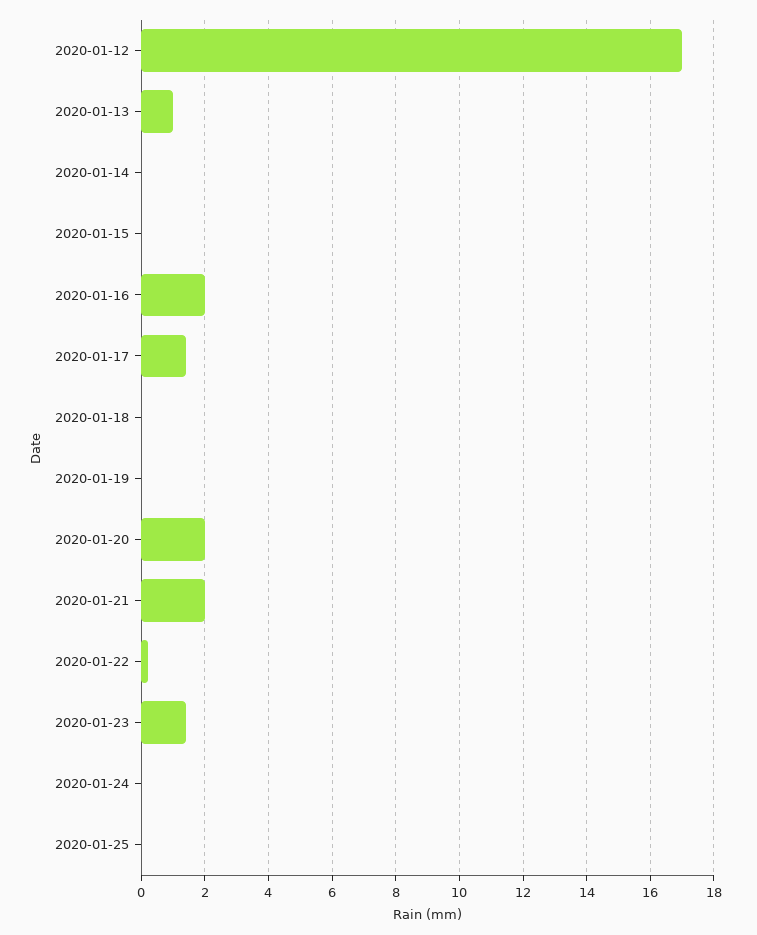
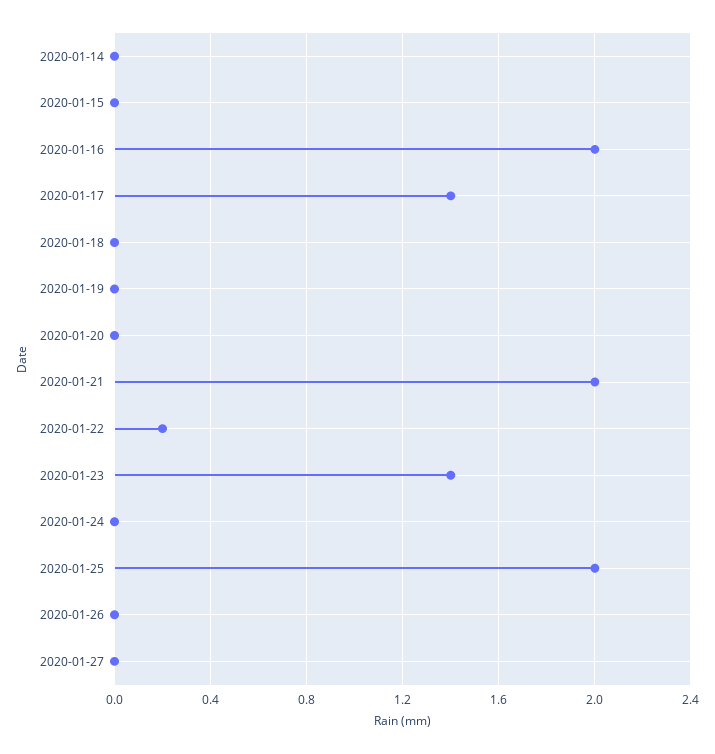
2020-01-12: 17 -> none
2020-01-13: 1 -> none
2020-01-20: 2 -> 0
2020-01-25: 0 -> 2
2020-01-26: none -> 0
2020-01-27: none -> 0

